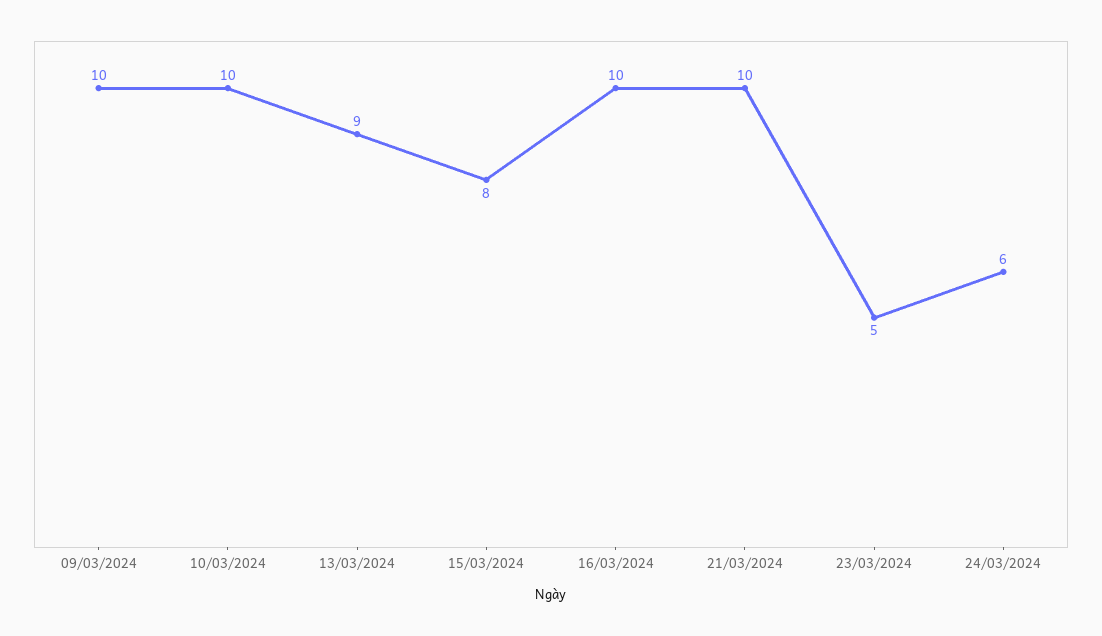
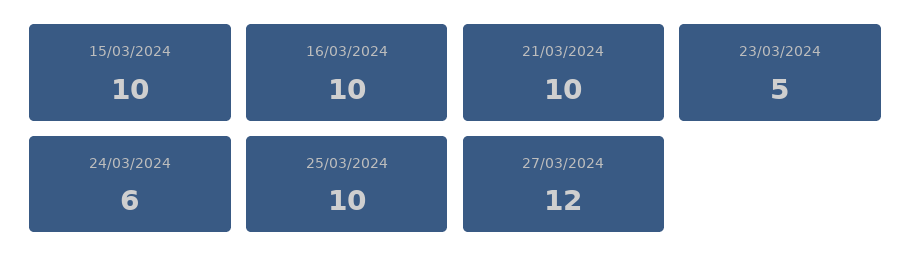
09/03/2024: 10 -> none
10/03/2024: 10 -> none
13/03/2024: 9 -> none
15/03/2024: 8 -> 10
25/03/2024: none -> 10
27/03/2024: none -> 12

